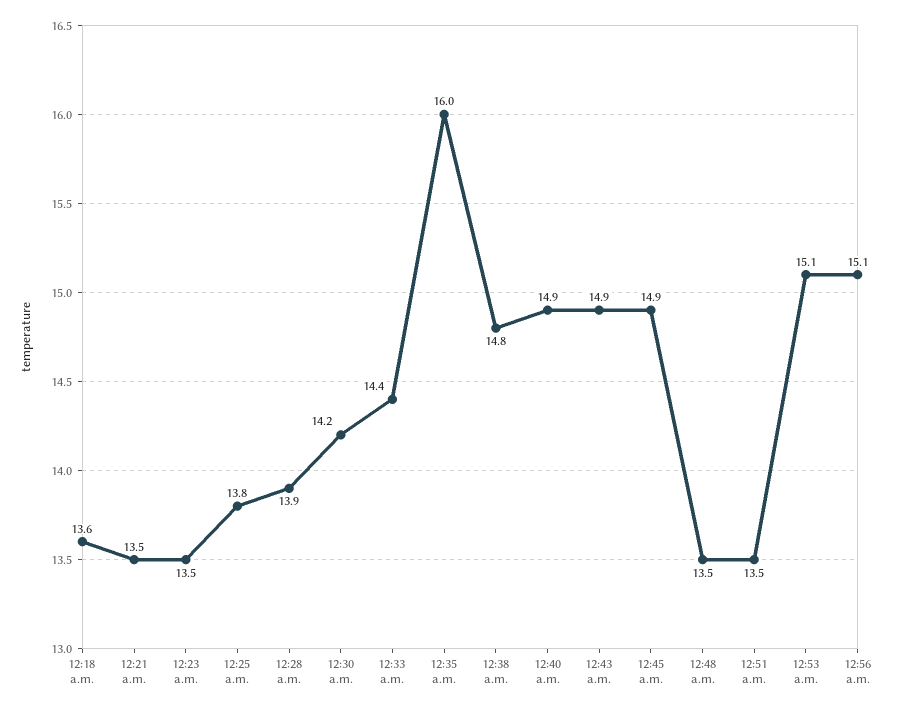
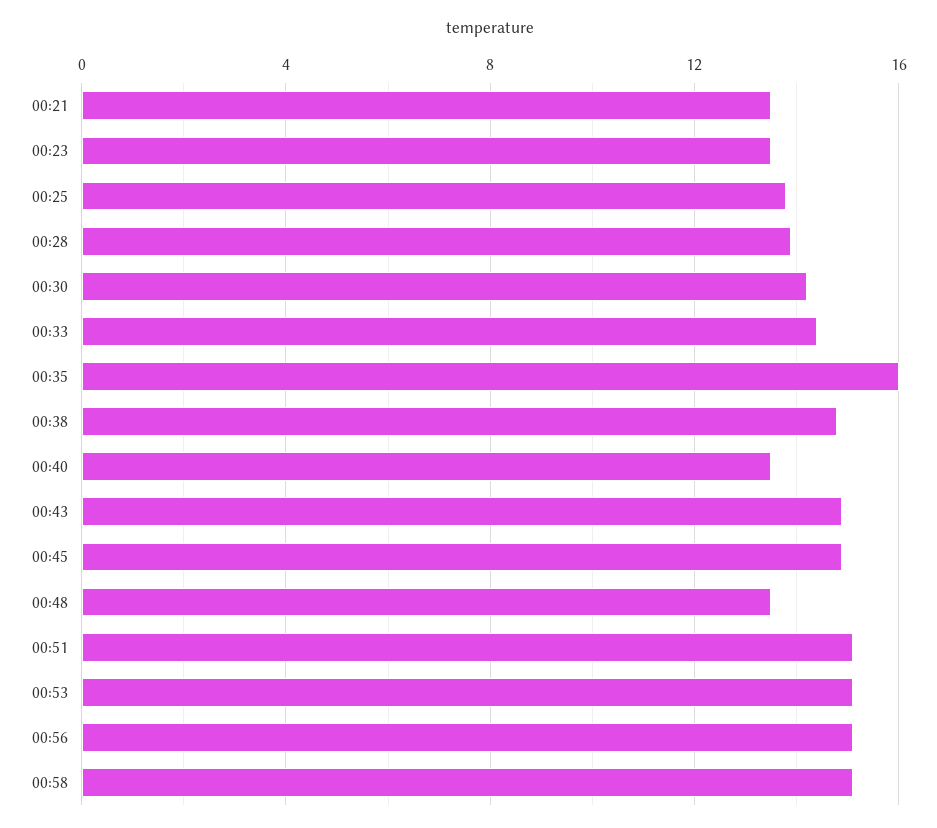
12:18 a.m.: 13.6 -> none
12:40 a.m.: 14.9 -> 13.5
12:51 a.m.: 13.5 -> 15
00:58: none -> 15

